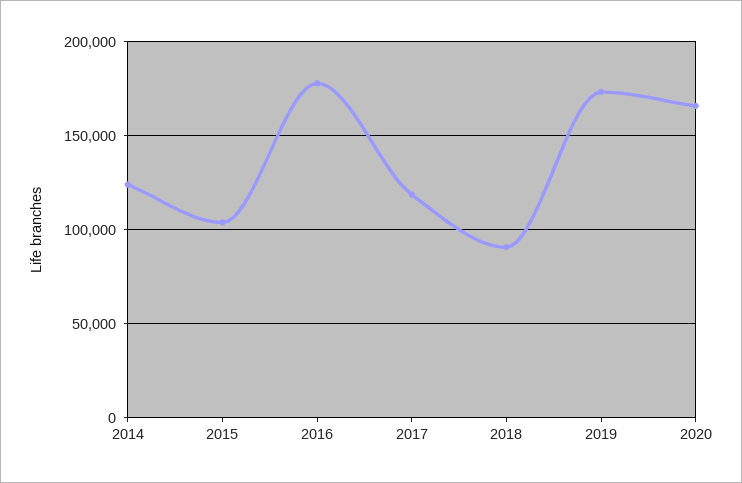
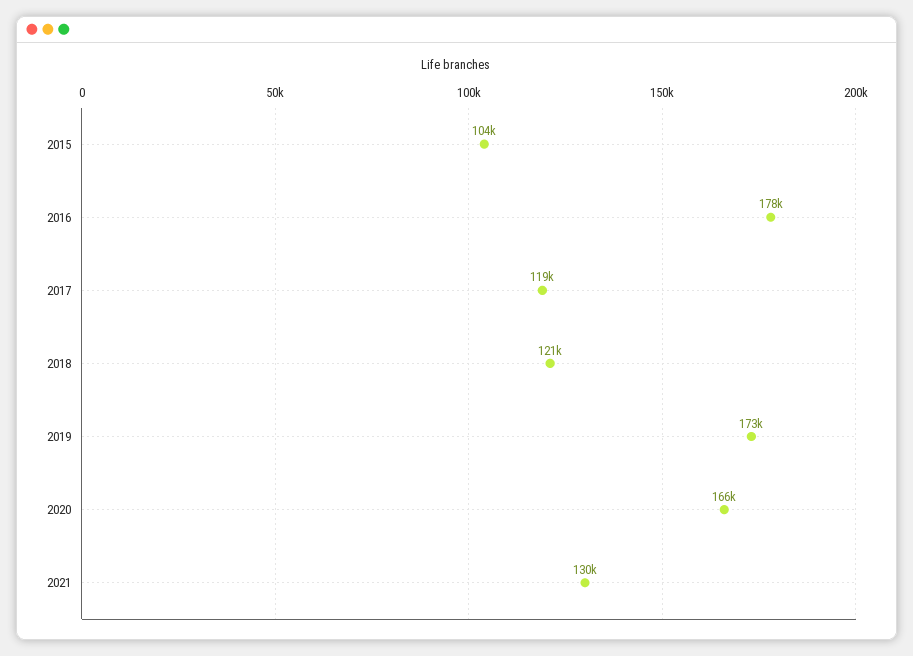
2014: 125000 -> none
2018: 90000 -> 121000
2021: none -> 130000

